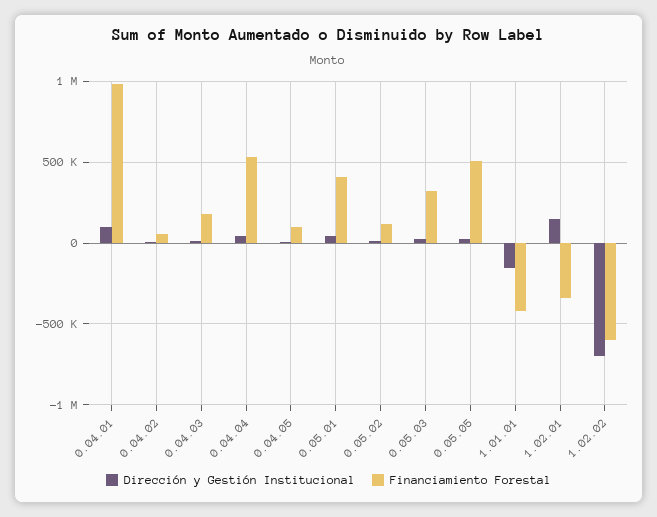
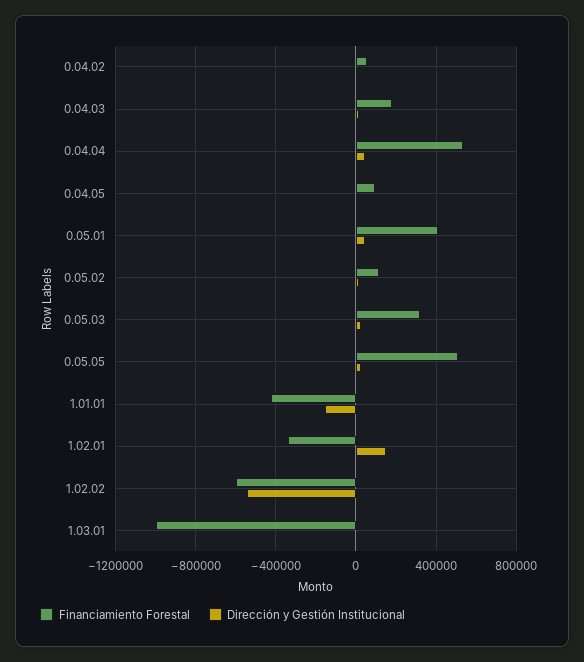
Dirección y Gestión Institucional, 0.04.01: 100000 -> none
Financiamiento Forestal, 0.04.01: 1000000 -> none
Dirección y Gestión Institucional, 1.02.02: -700000 -> -550000
Financiamiento Forestal, 1.03.01: none -> -1000000
Dirección y Gestión Institucional, 1.03.01: none -> 0

